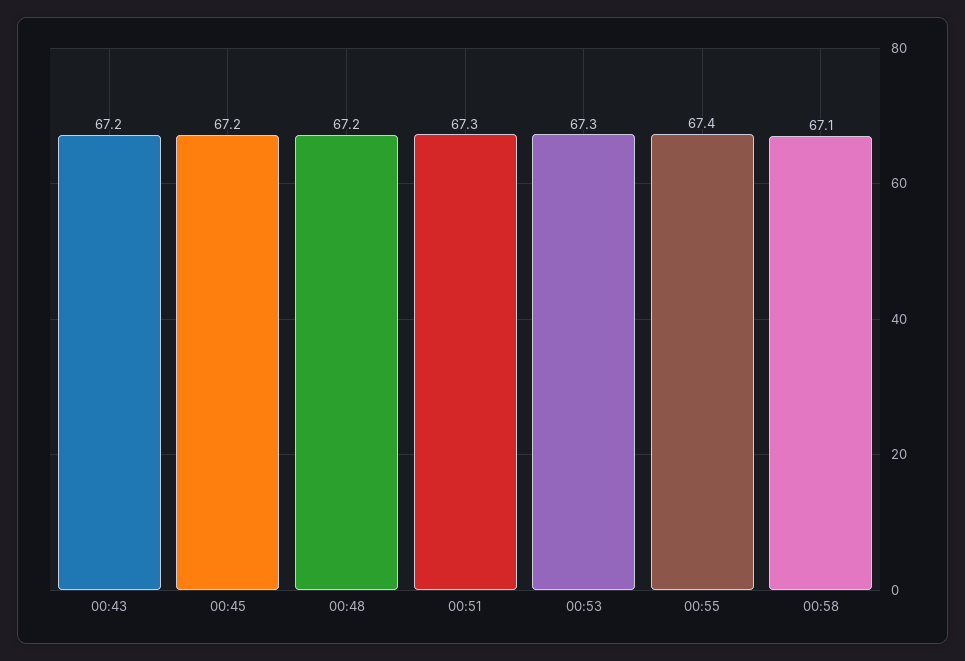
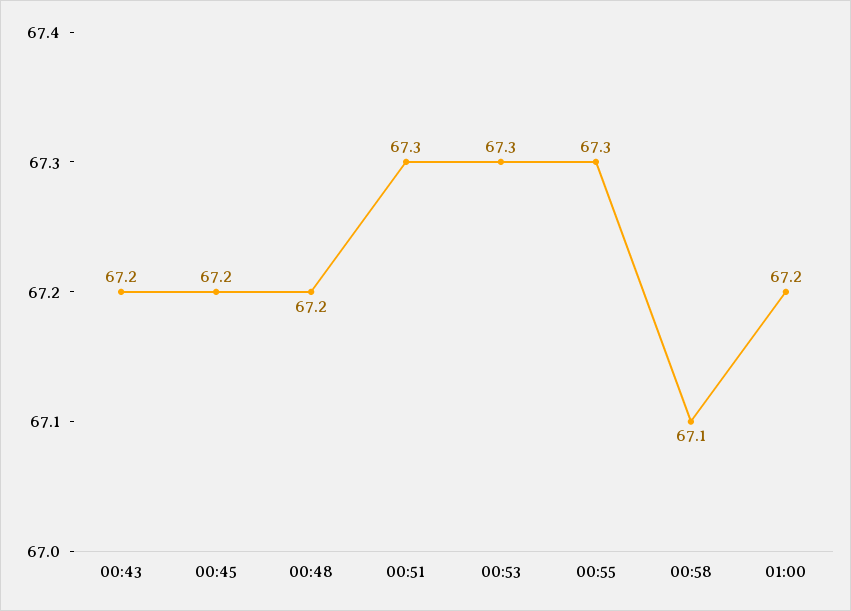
00:55: 67.4 -> 67.3
01:00: none -> 67.2

